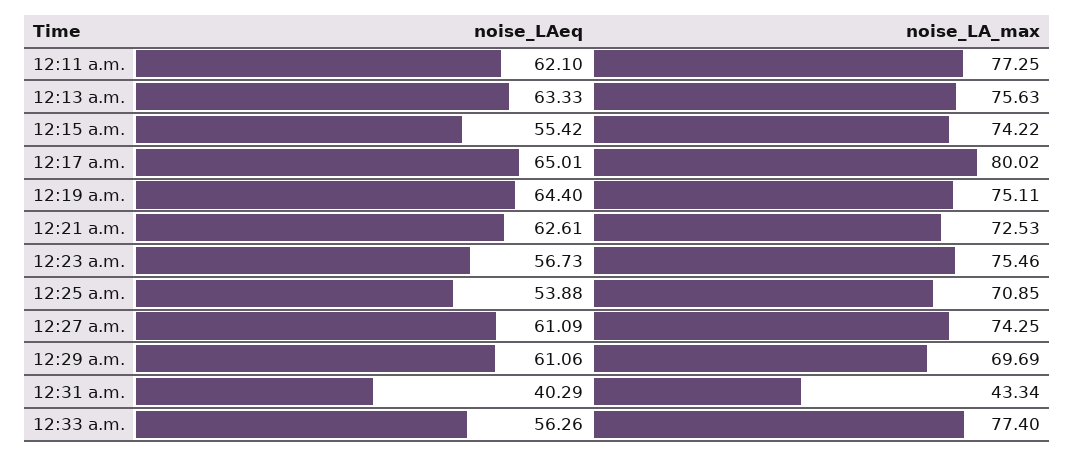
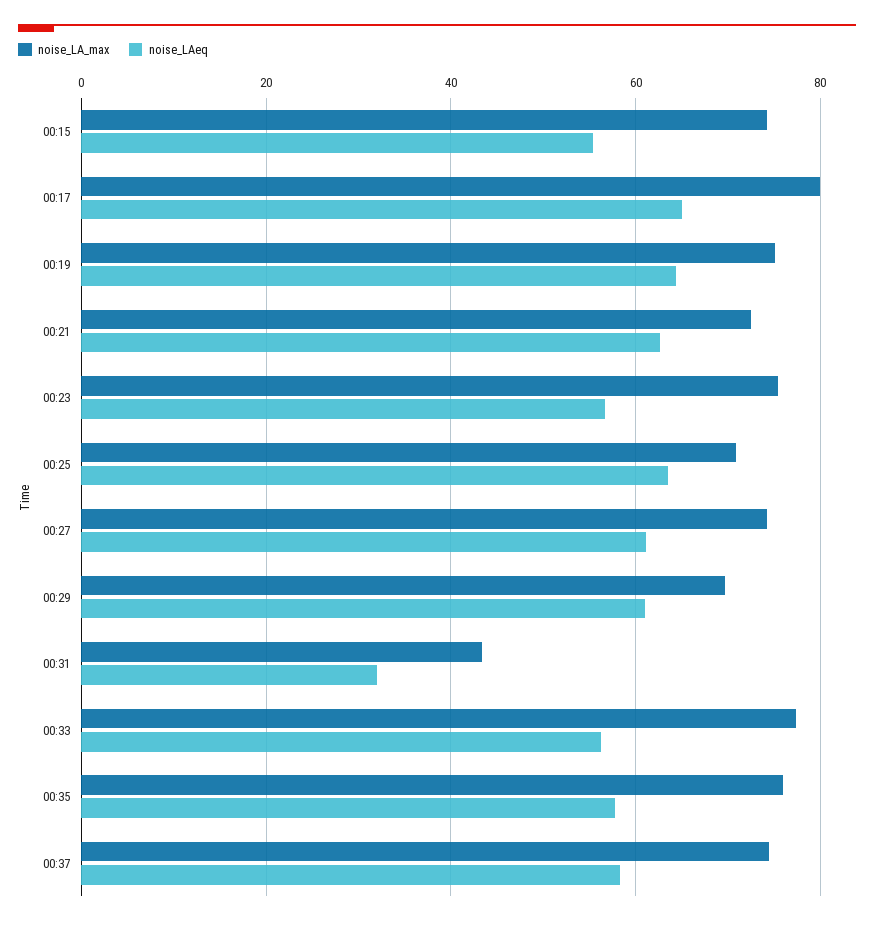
noise_LAeq, 12:11 a.m.: 62.1 -> none
noise_LA_max, 12:11 a.m.: 77.25 -> none
noise_LAeq, 12:13 a.m.: 63.33 -> none
noise_LA_max, 12:13 a.m.: 75.63 -> none
noise_LAeq, 12:25 a.m.: 53.88 -> 64
noise_LAeq, 12:31 a.m.: 40.29 -> 32
noise_LA_max, 00:35: none -> 76
noise_LAeq, 00:35: none -> 58
noise_LA_max, 00:37: none -> 74
noise_LAeq, 00:37: none -> 58

